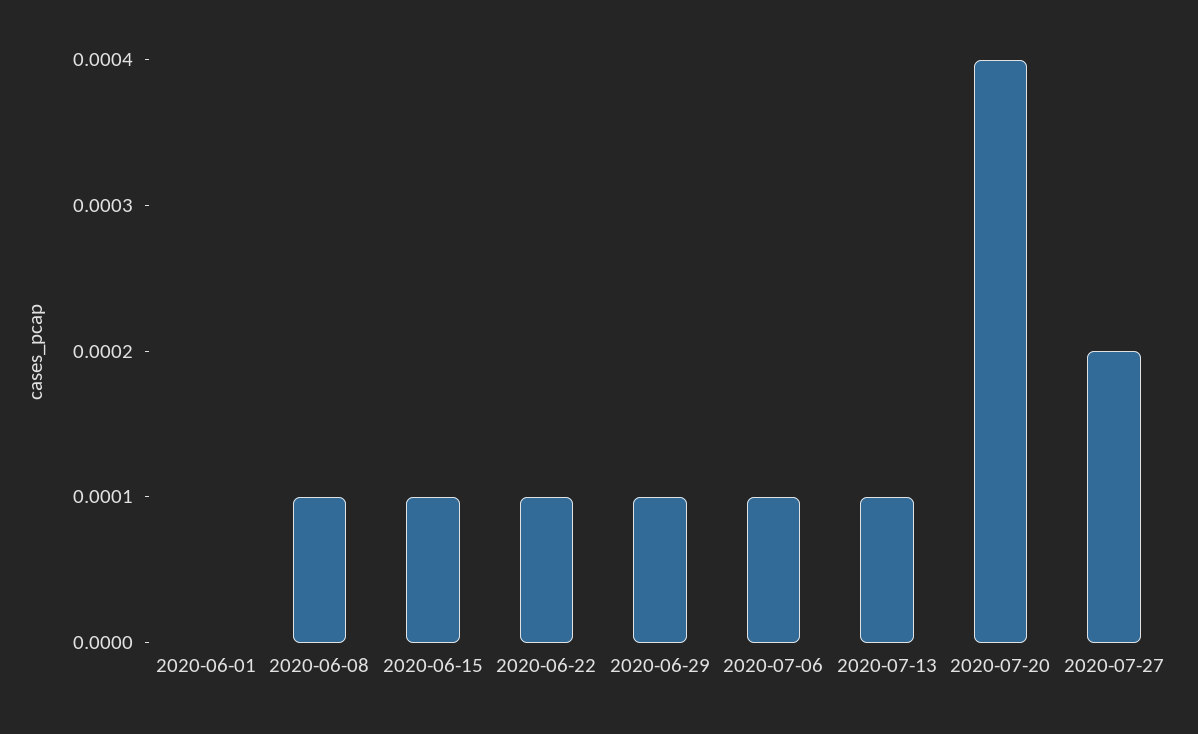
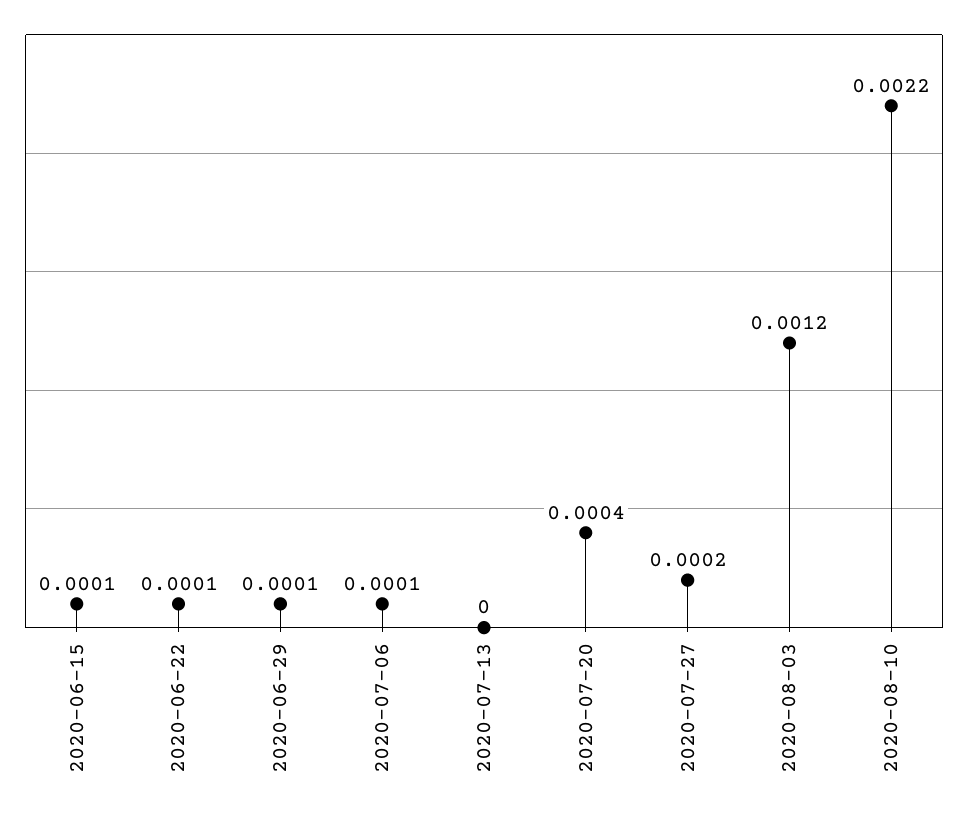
2020-06-01: 0 -> none
2020-06-08: 0.0001 -> none
2020-07-13: 0.0001 -> 0
2020-08-03: none -> 0.0012
2020-08-10: none -> 0.0022

